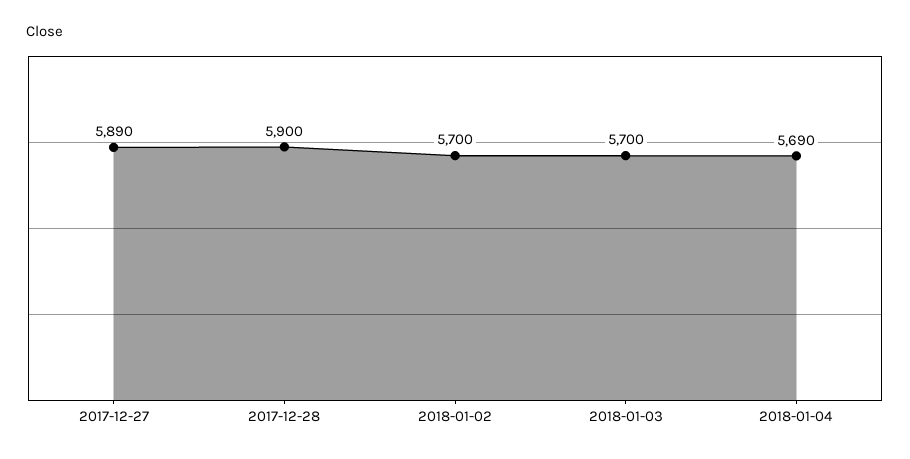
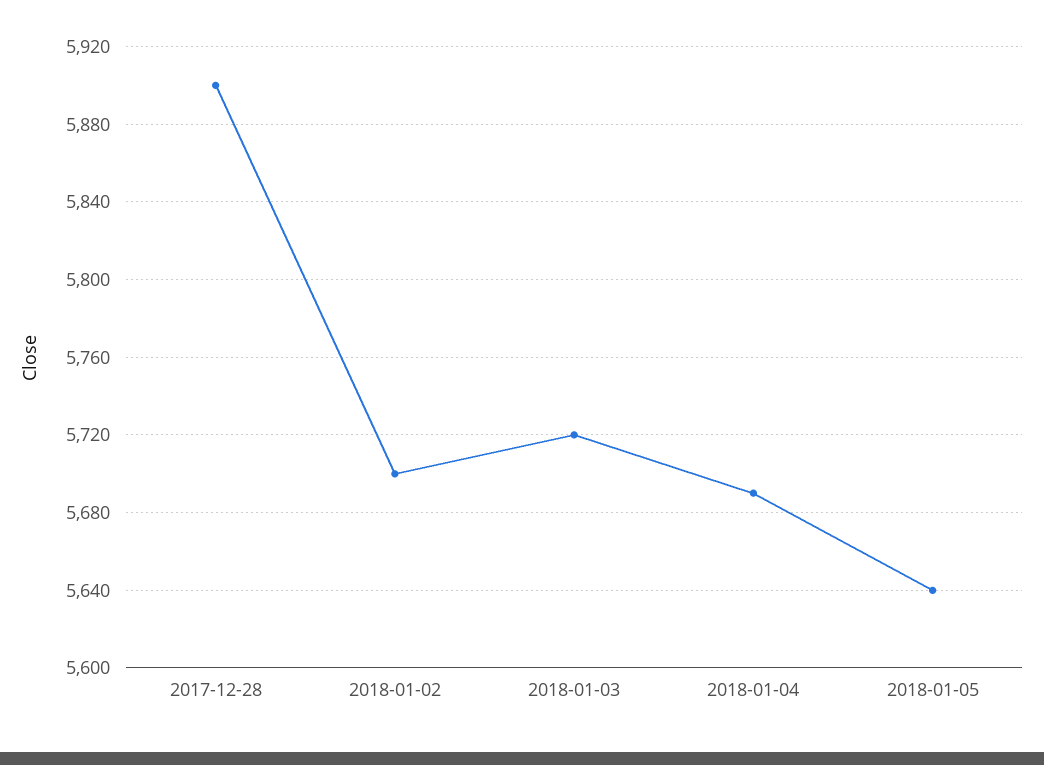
2017-12-27: 5890 -> none
2018-01-03: 5700 -> 5720
2018-01-05: none -> 5640

